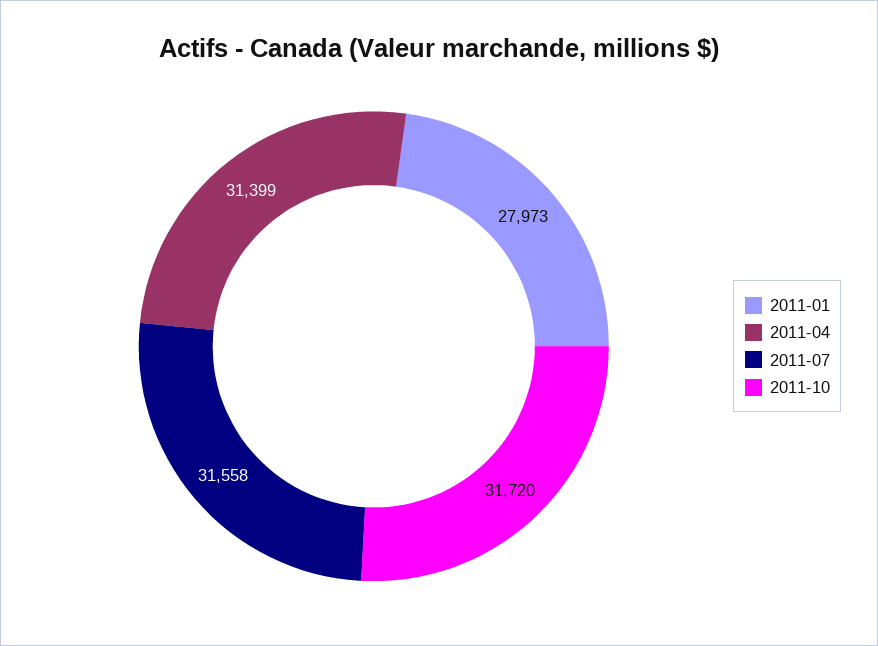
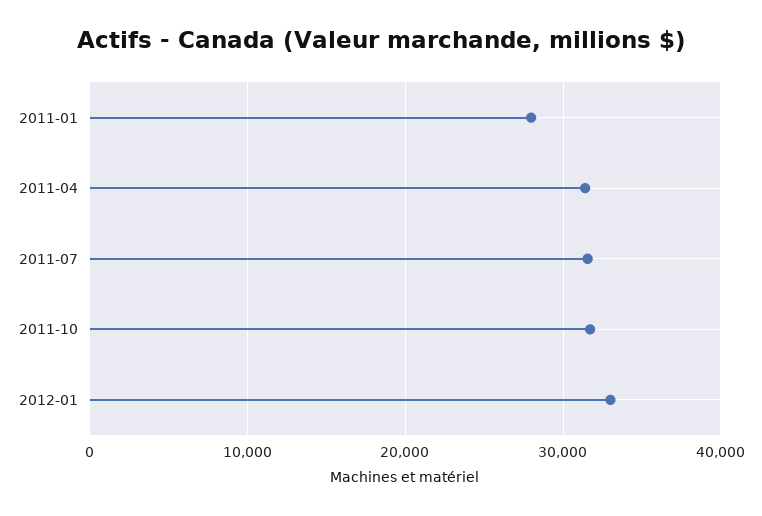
2012-01: none -> 33000

